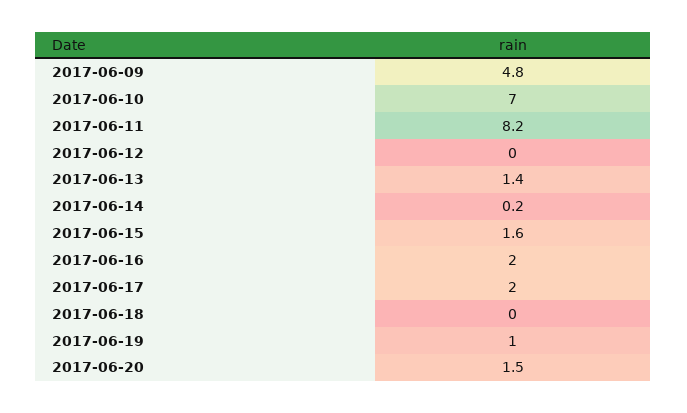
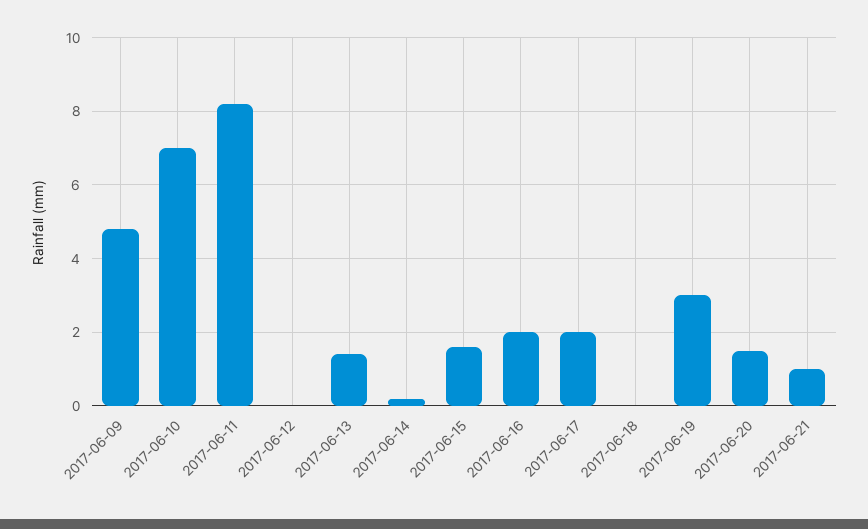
2017-06-19: 1 -> 3
2017-06-21: none -> 1

